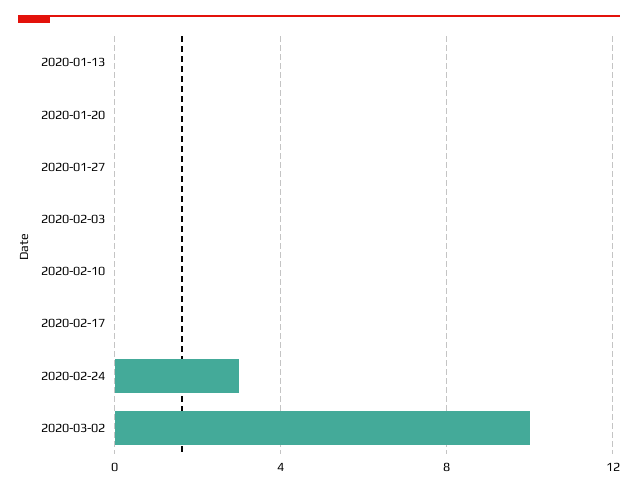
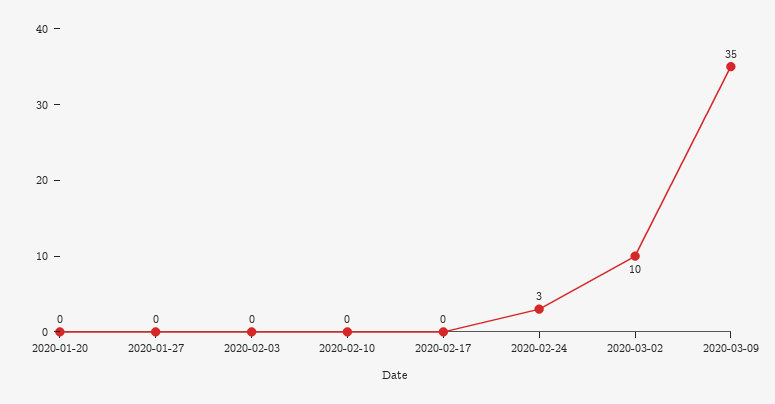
2020-01-13: 0 -> none
2020-03-09: none -> 35

